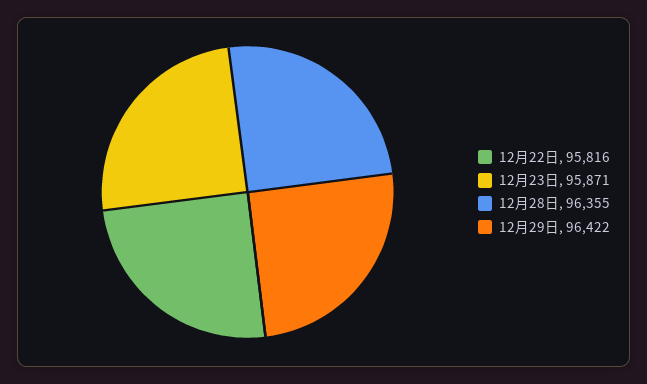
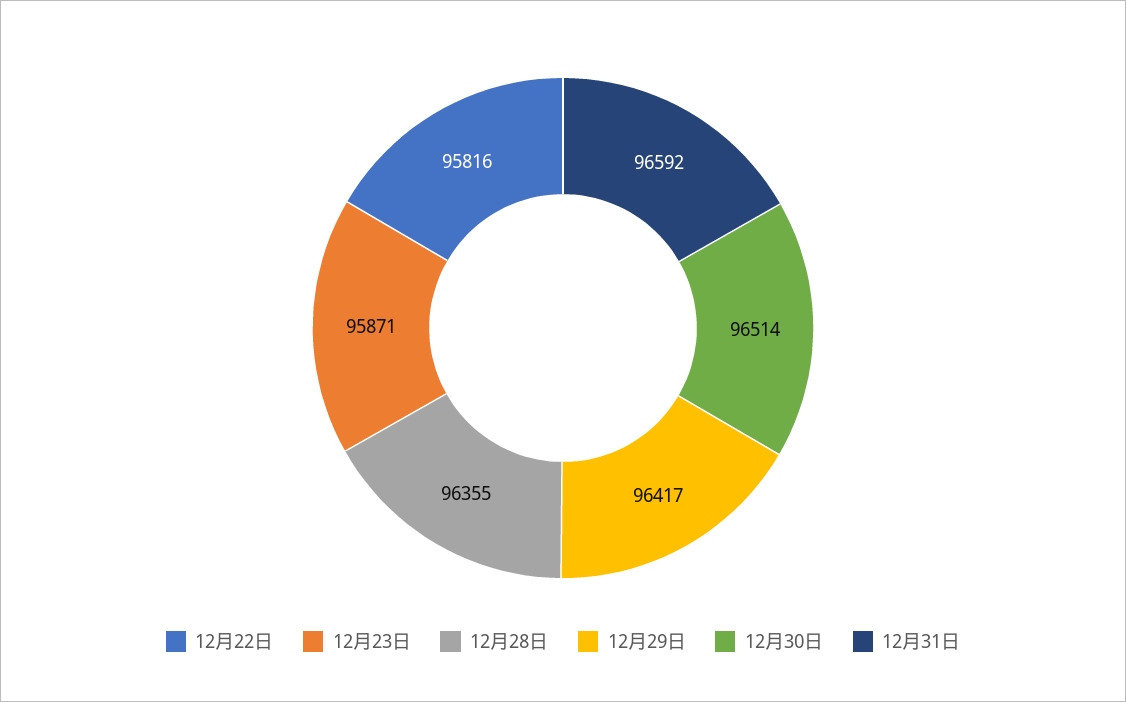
12月29日: 96422 -> 96417
12月30日: none -> 96514
12月31日: none -> 96592

